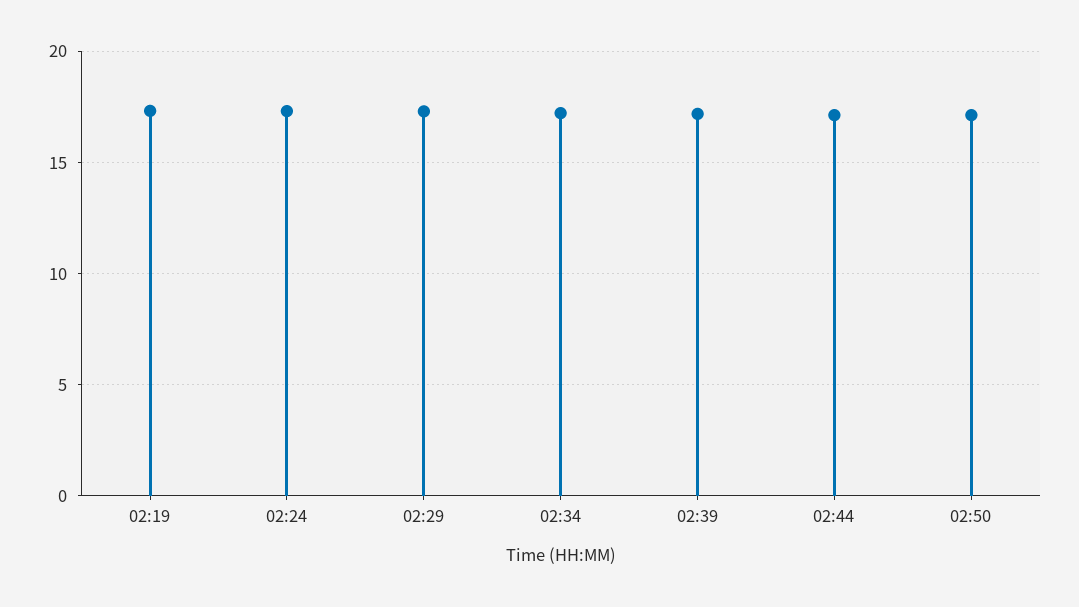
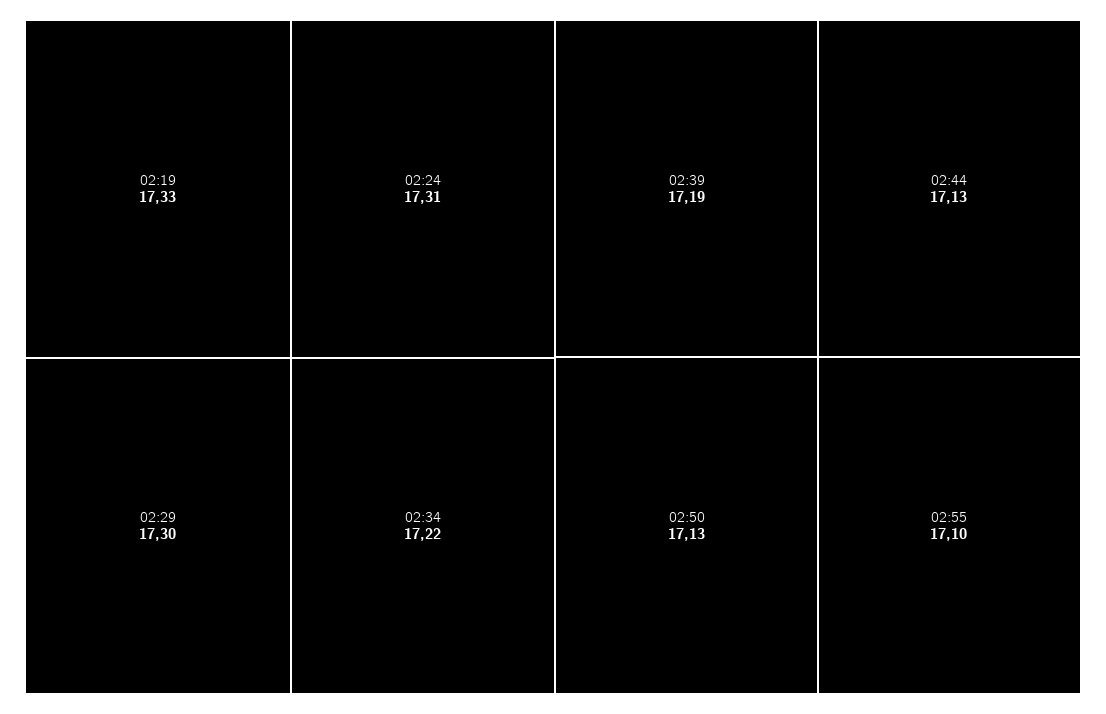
02:55: none -> 17.1

